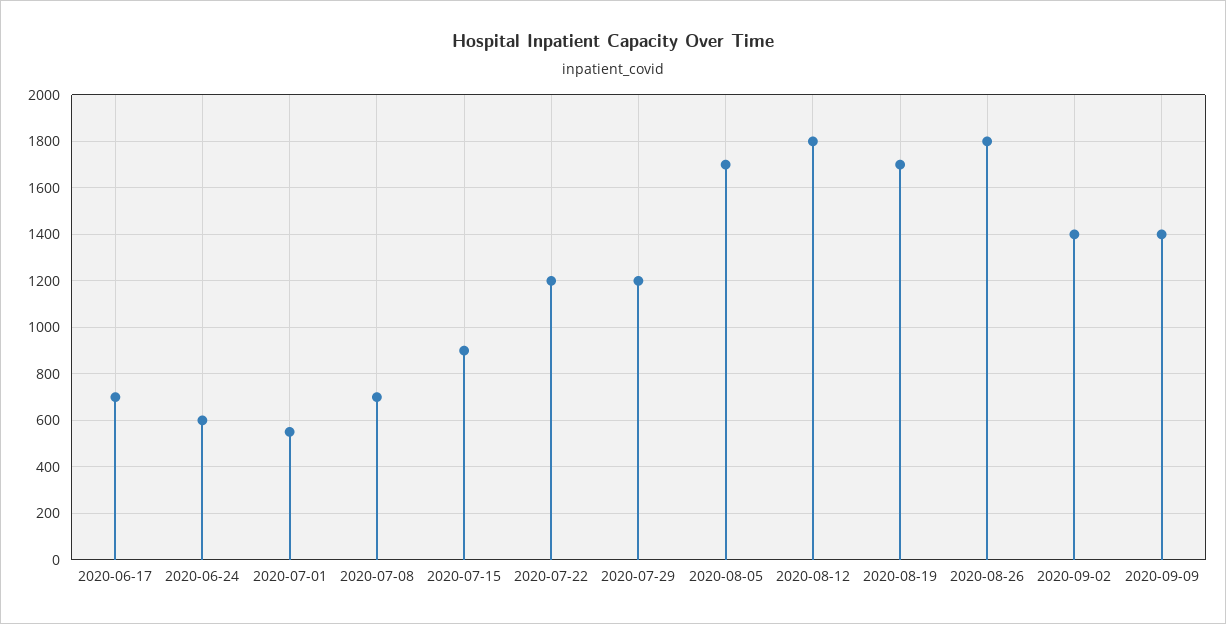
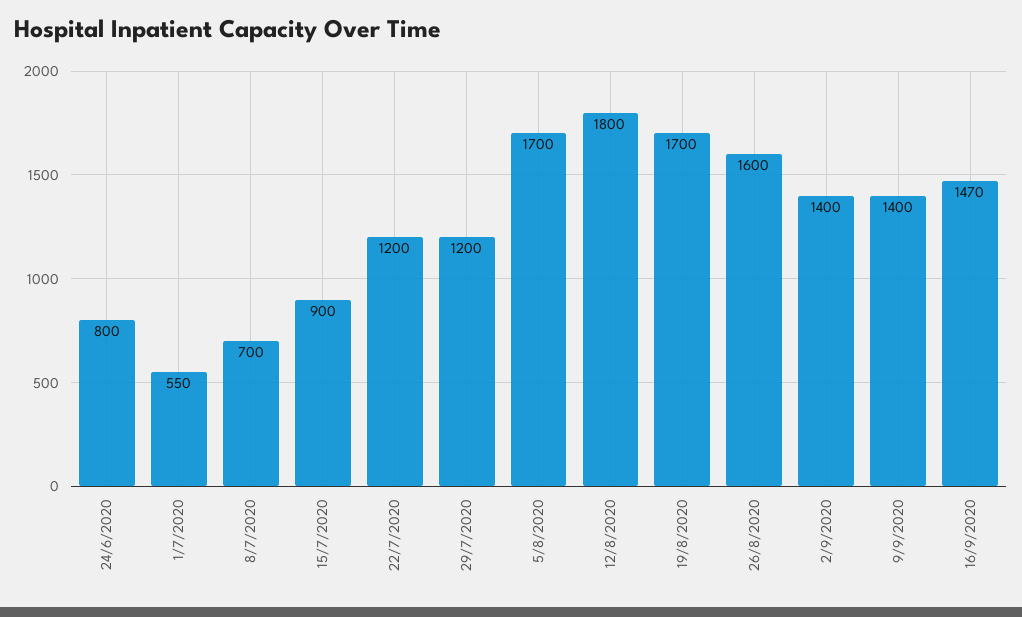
2020-06-17: 700 -> none
2020-06-24: 600 -> 800
2020-08-26: 1800 -> 1600
16/9/2020: none -> 1470

